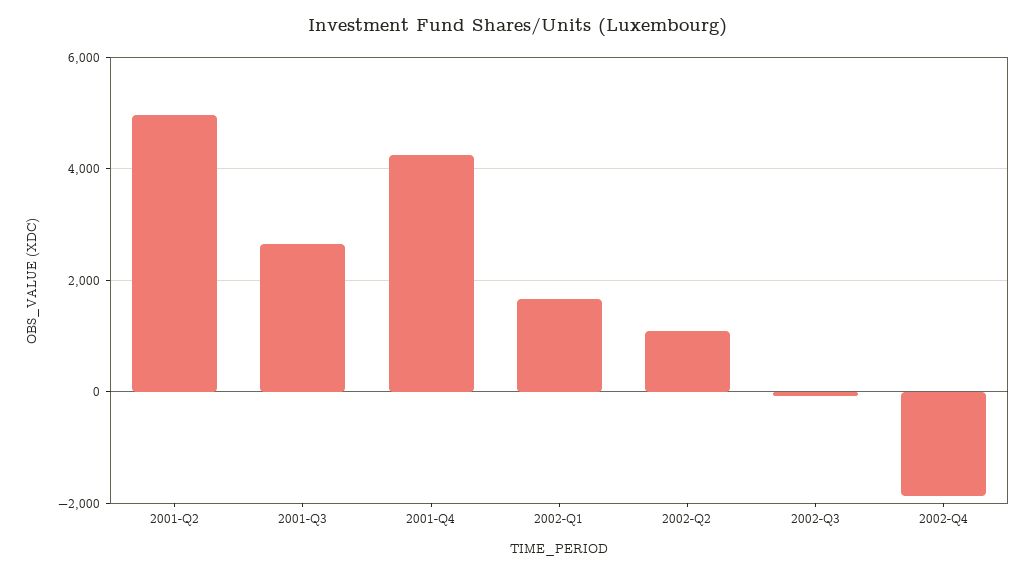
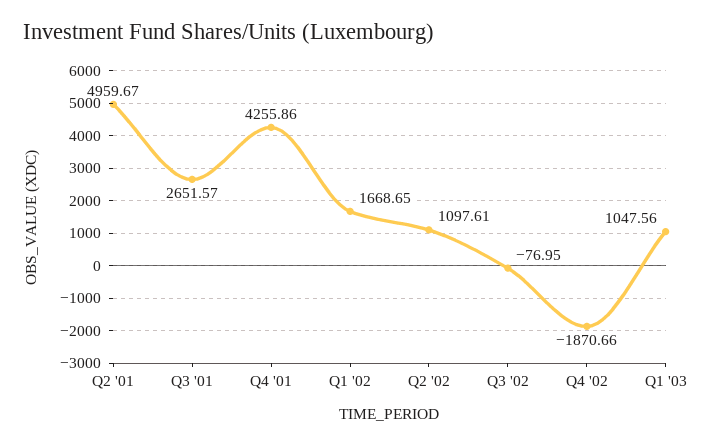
Q1 '03: none -> 1047.56

